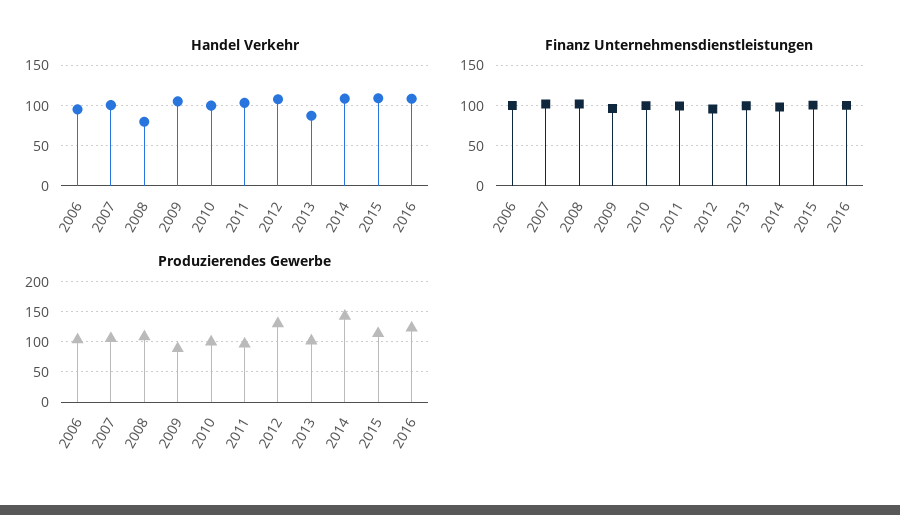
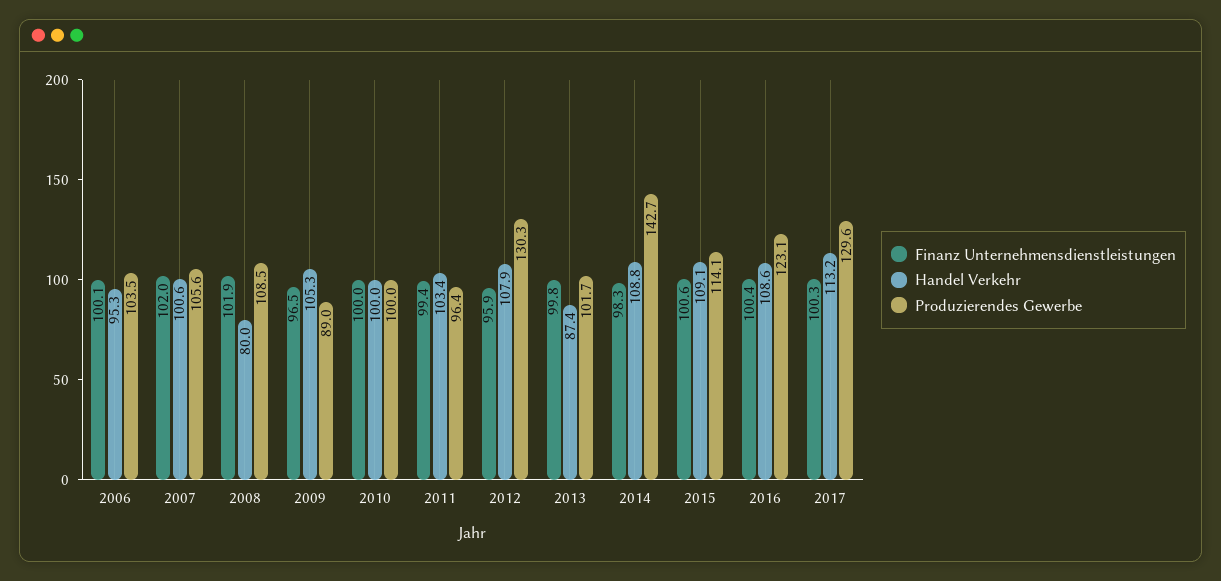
Finanz Unternehmensdienstleistungen, 2017: none -> 100.3
Handel Verkehr, 2017: none -> 113.2
Produzierendes Gewerbe, 2017: none -> 129.6

